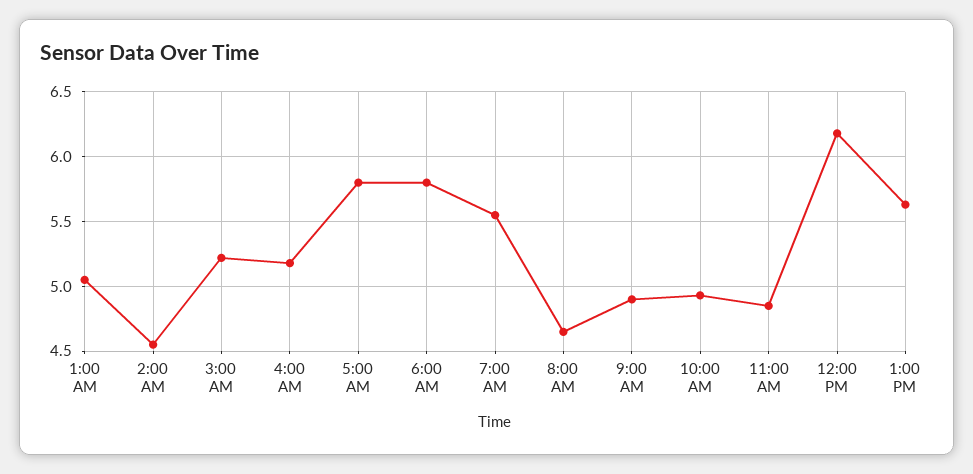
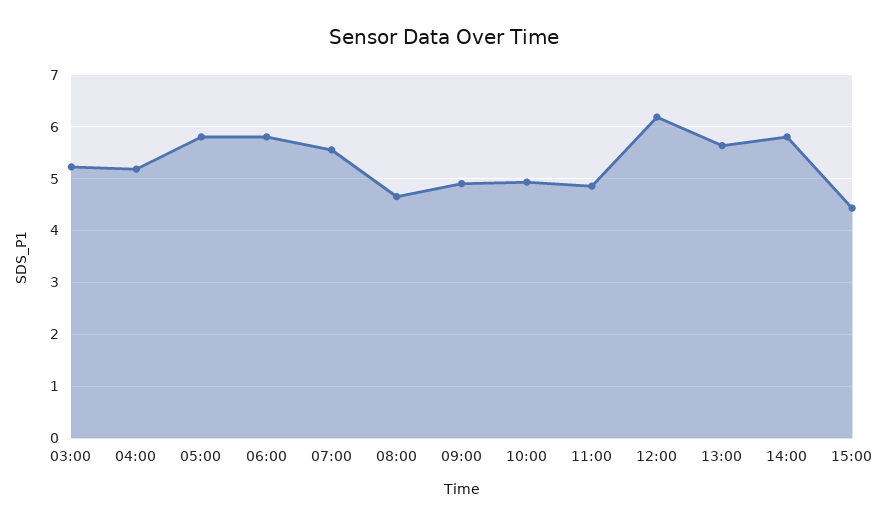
1:00 AM: 5.05 -> none
2:00 AM: 4.55 -> none
14:00: none -> 5.8
15:00: none -> 4.4

